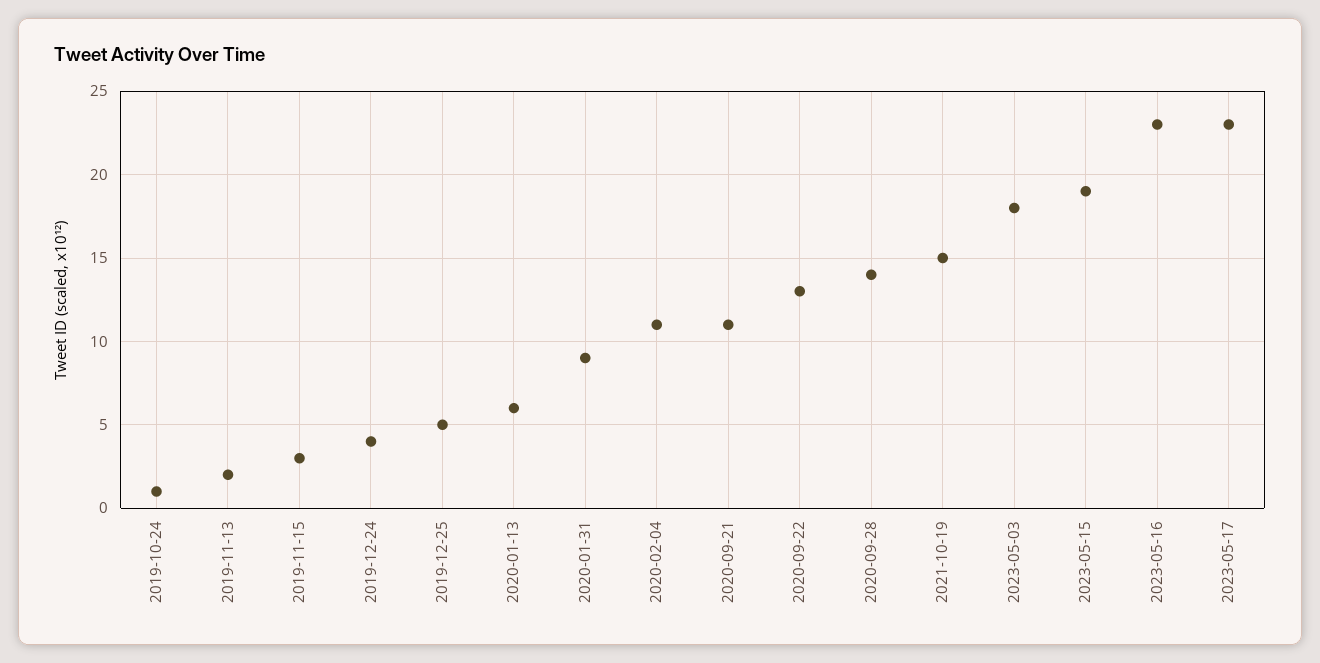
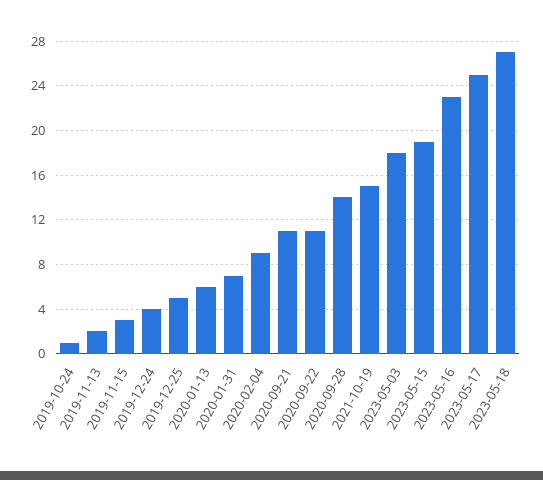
2020-01-31: 9 -> 7
2020-02-04: 11 -> 9
2020-09-22: 13 -> 11
2023-05-17: 23 -> 25
2023-05-18: none -> 27

